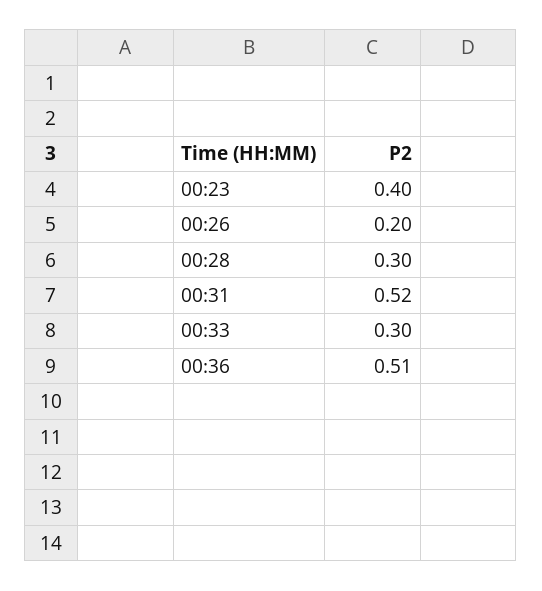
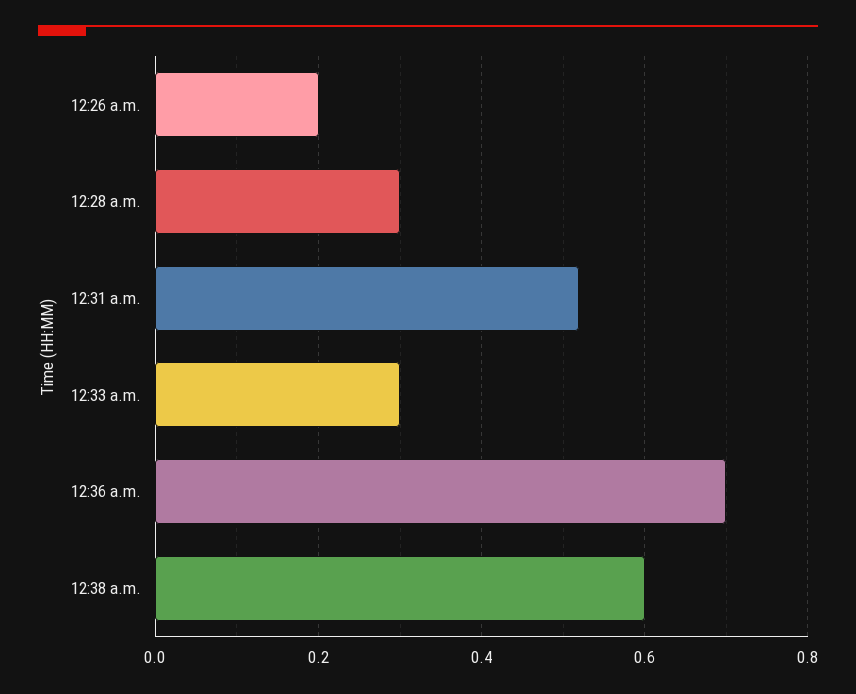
00:23: 0.4 -> none
00:36: 0.51 -> 0.7
12:38 a.m.: none -> 0.6

